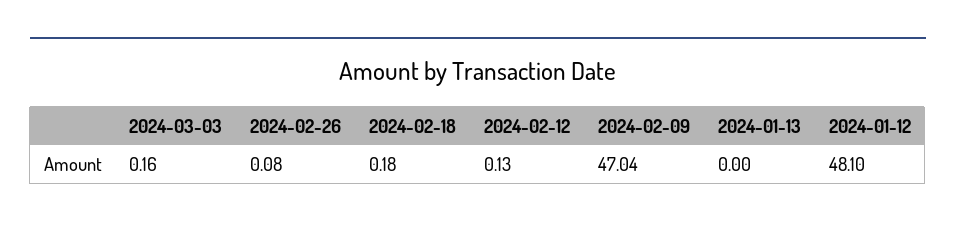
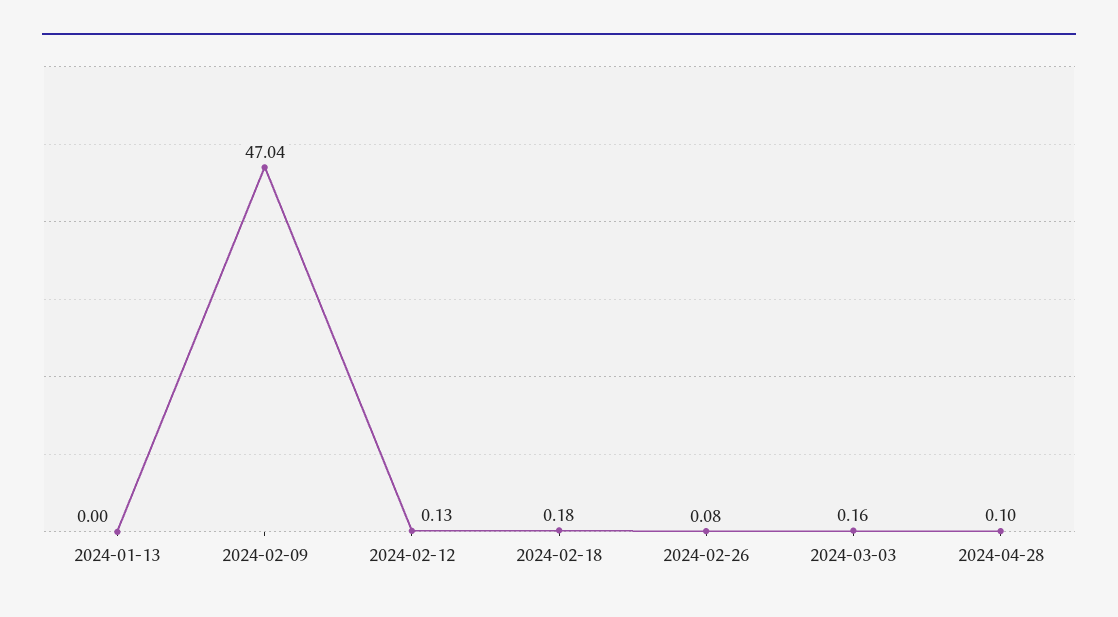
2024-01-12: 48.1 -> none
2024-04-28: none -> 0.1

